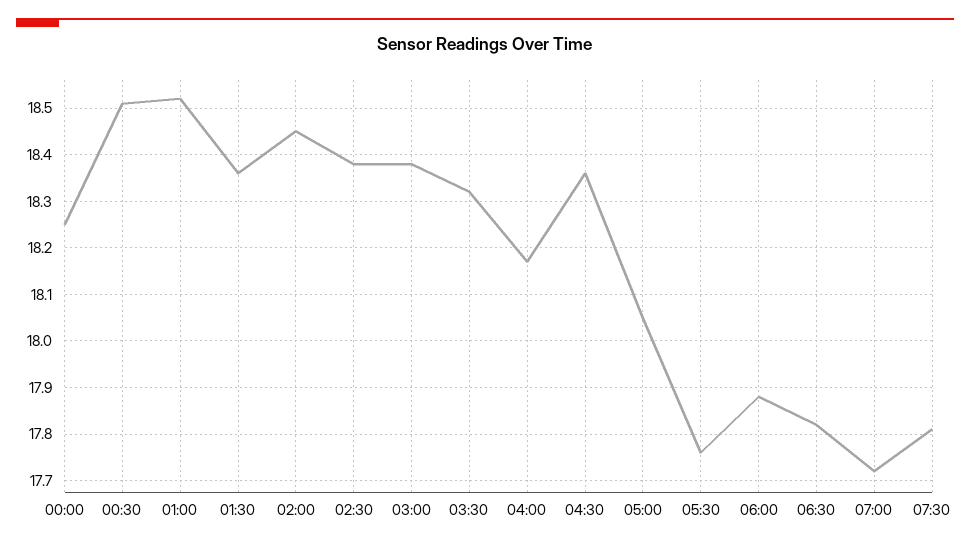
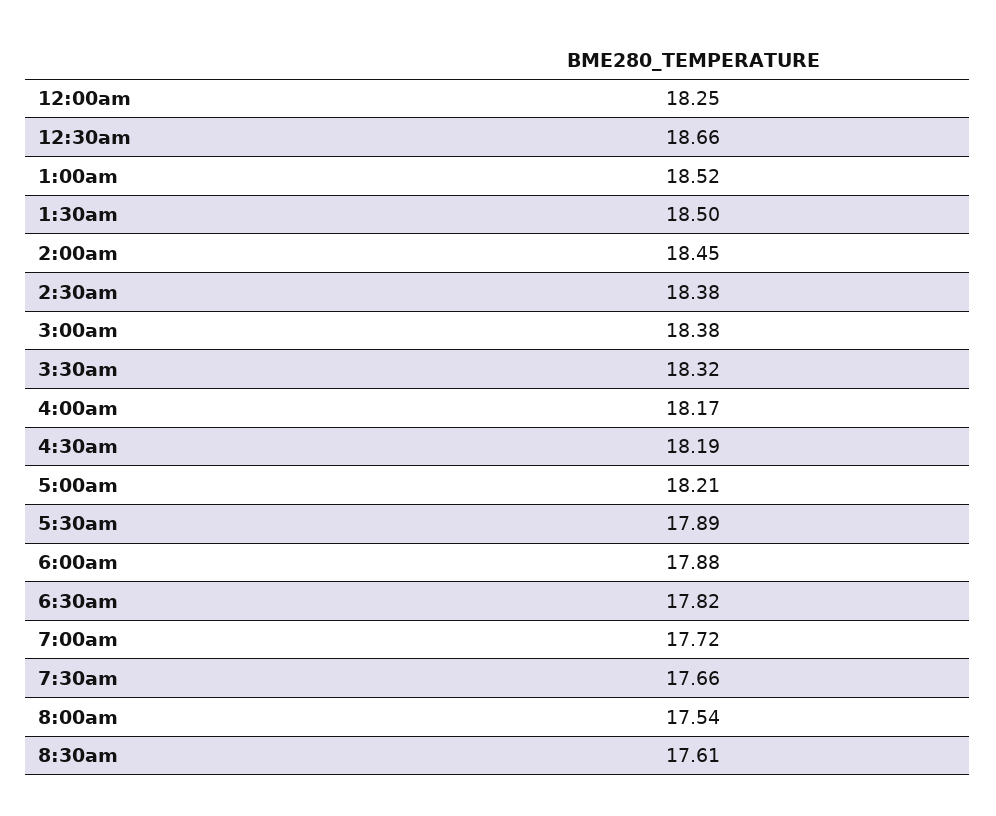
00:30: 18.5 -> 18.66
01:30: 18.35 -> 18.5
04:30: 18.35 -> 18.19
05:00: 18.05 -> 18.21
05:30: 17.75 -> 17.89
07:30: 17.8 -> 17.66
8:00am: none -> 17.54
8:30am: none -> 17.61

